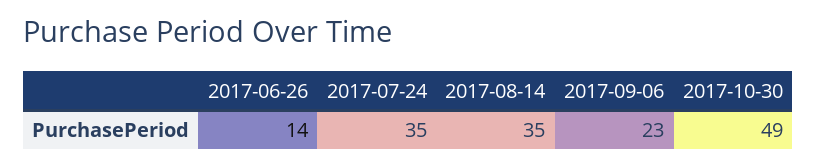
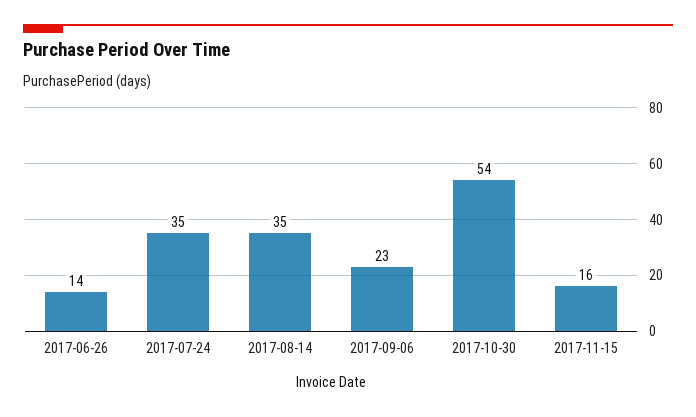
2017-10-30: 49 -> 54
2017-11-15: none -> 16

